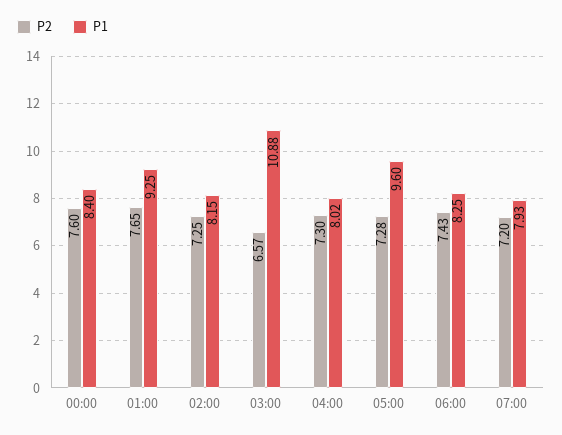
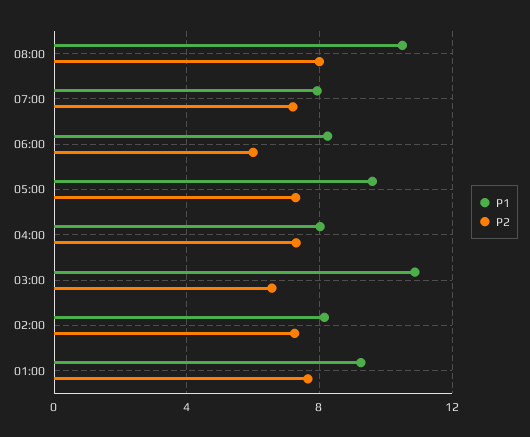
P2, 00:00: 7.6 -> none
P1, 00:00: 8.4 -> none
P2, 06:00: 7.43 -> 6
P1, 08:00: none -> 10.5
P2, 08:00: none -> 8

